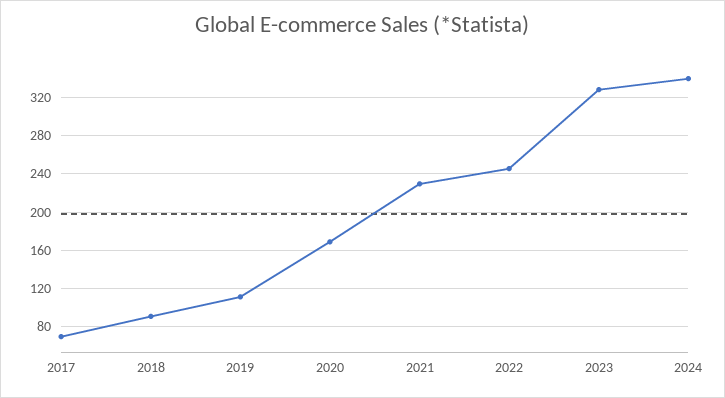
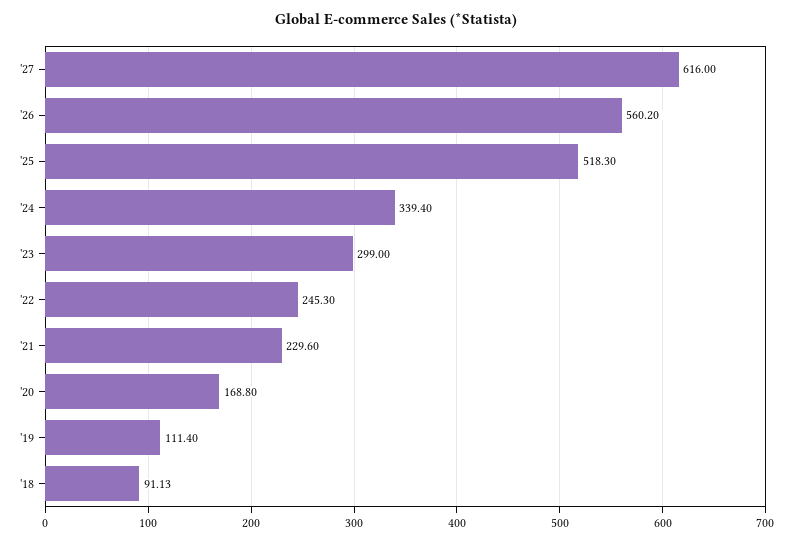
2017: 70 -> none
2023: 330 -> 299
'27: none -> 616
'26: none -> 560.2
'25: none -> 518.3

